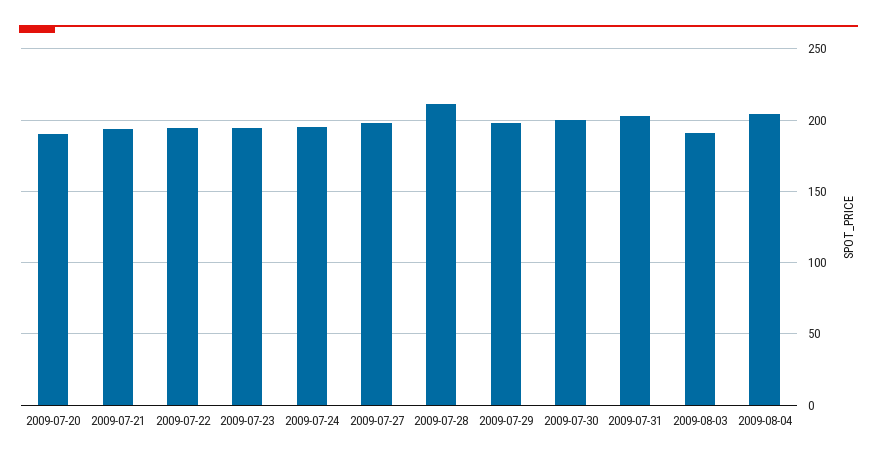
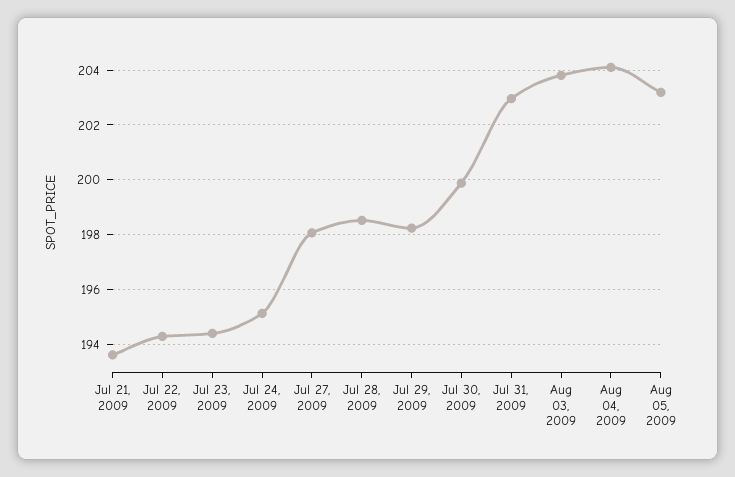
2009-07-20: 190 -> none
2009-07-28: 210 -> 198.5
2009-08-03: 190 -> 203.75
Aug 05, 2009: none -> 203.25

